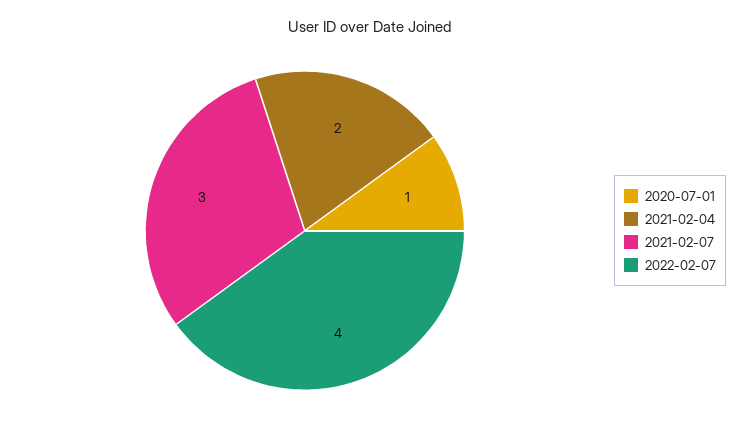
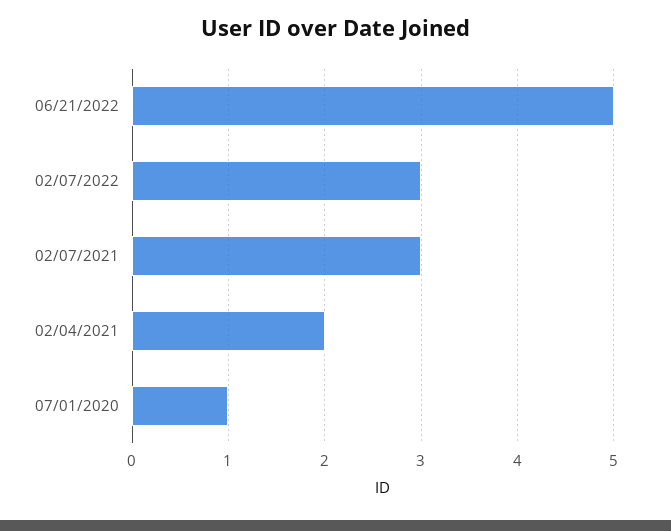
2022-02-07: 4 -> 3
06/21/2022: none -> 5

